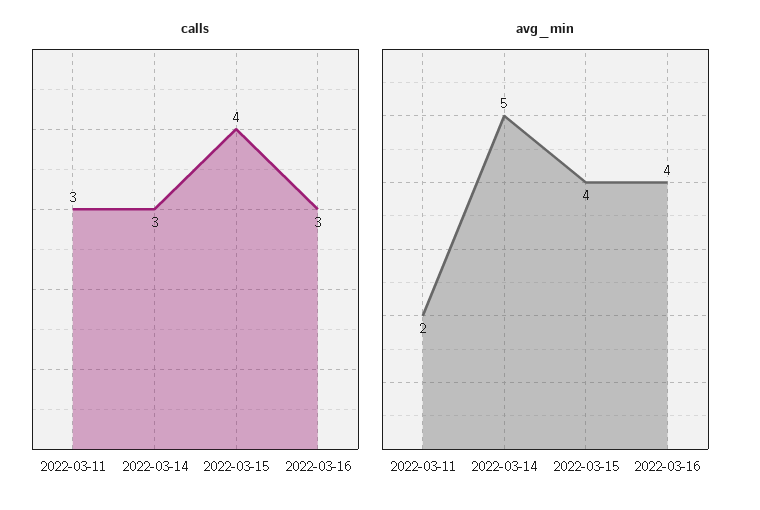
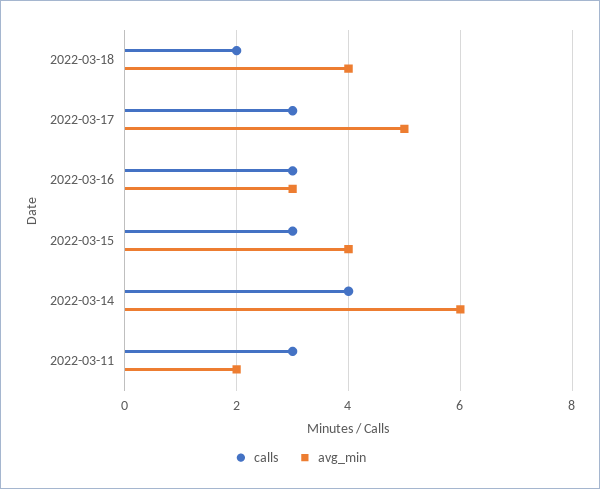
calls, 2022-03-14: 3 -> 4
calls, 2022-03-15: 4 -> 3
avg_min, 2022-03-14: 5 -> 6
avg_min, 2022-03-16: 4 -> 3
calls, 2022-03-18: none -> 2
avg_min, 2022-03-18: none -> 4
calls, 2022-03-17: none -> 3
avg_min, 2022-03-17: none -> 5

